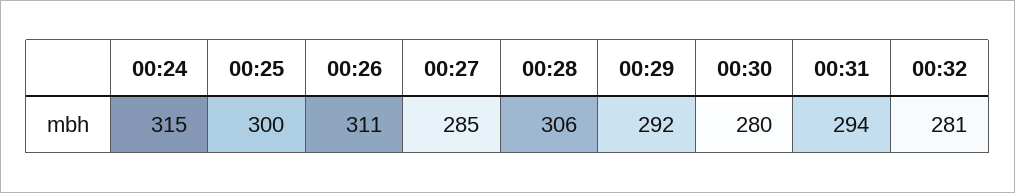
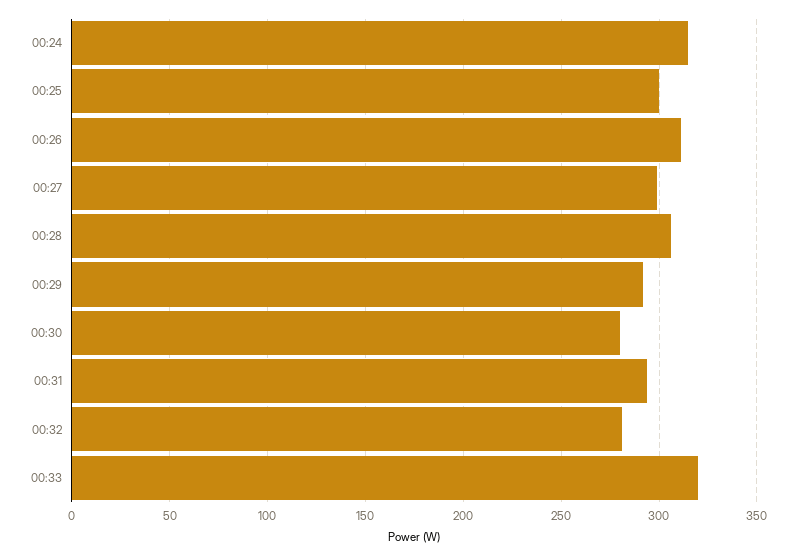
00:27: 285 -> 300
00:33: none -> 320

